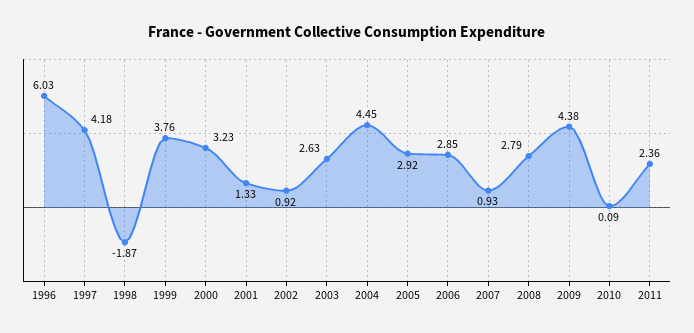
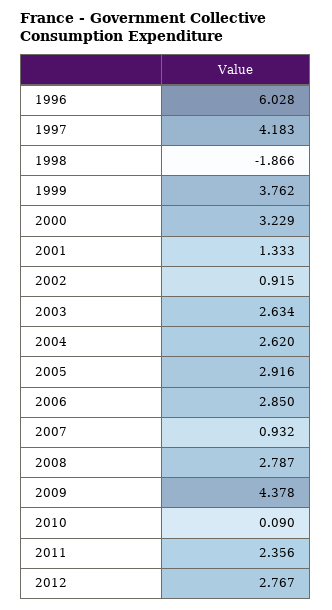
2004: 4.45 -> 2.62
2012: none -> 2.767

